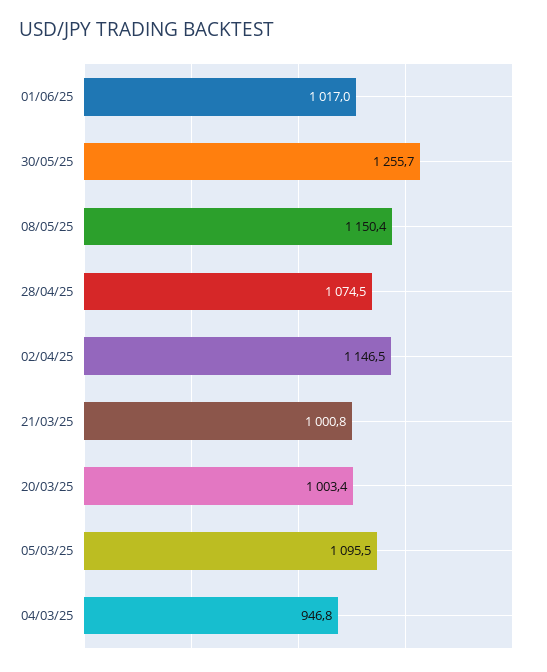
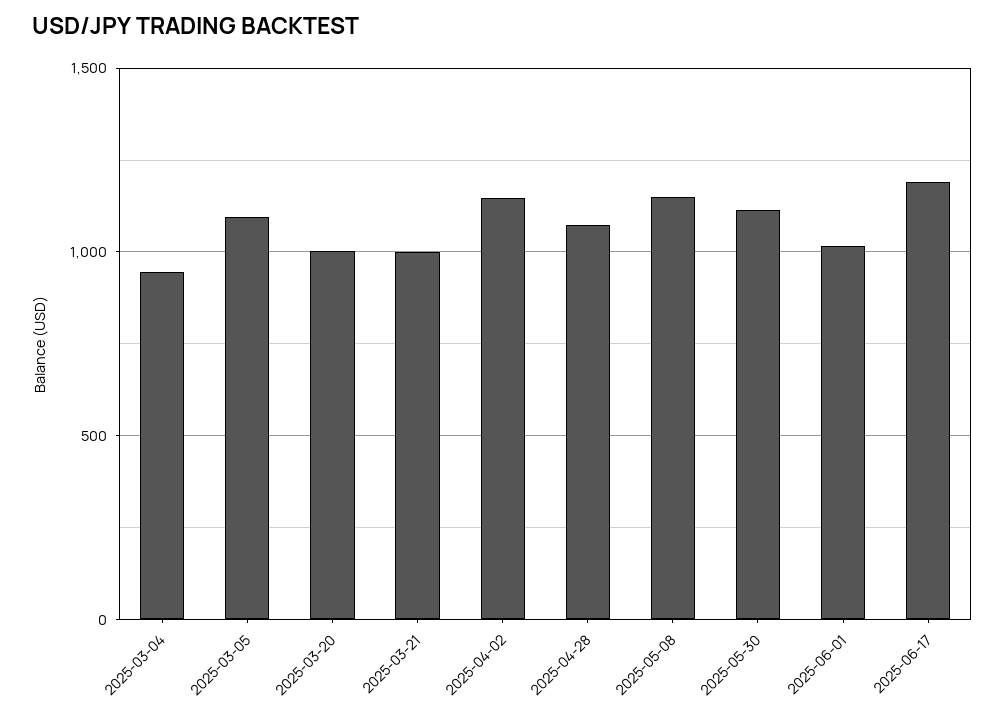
30/05/25: 1255.7 -> 1100
2025-06-17: none -> 1200

